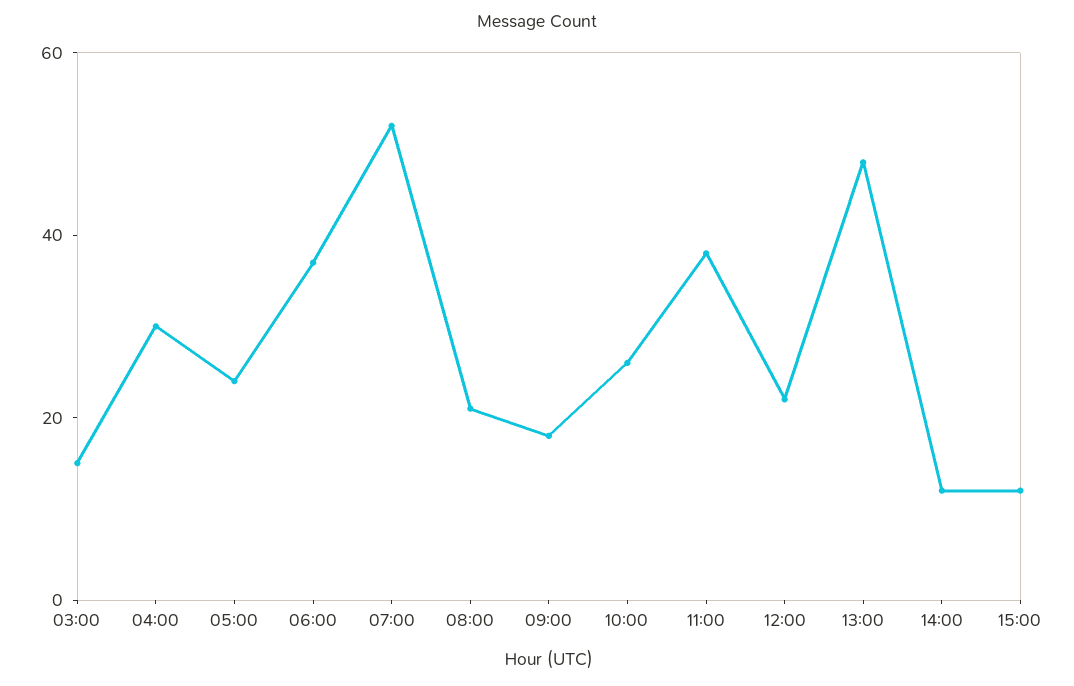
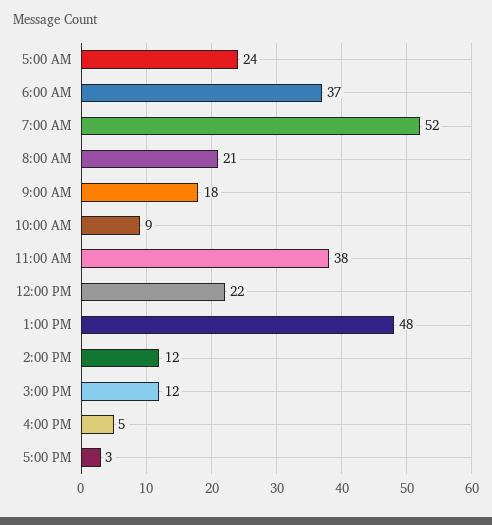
03:00: 15 -> none
04:00: 30 -> none
10:00: 25 -> 9
4:00 PM: none -> 5
5:00 PM: none -> 3

